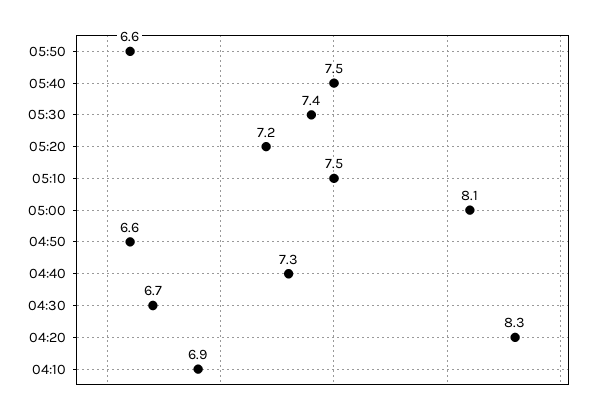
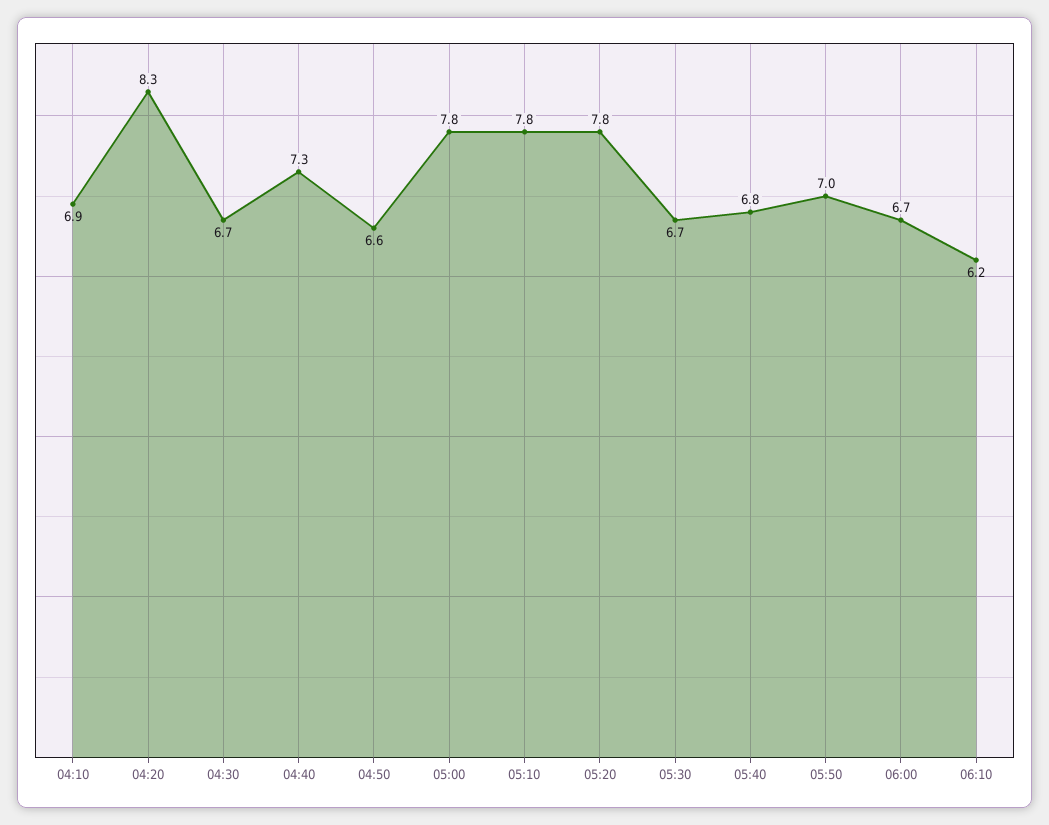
05:50: 6.6 -> 7
05:40: 7.5 -> 6.8
05:30: 7.4 -> 6.7
05:20: 7.2 -> 7.8
05:10: 7.5 -> 7.8
05:00: 8.1 -> 7.8
06:00: none -> 6.7
06:10: none -> 6.2

